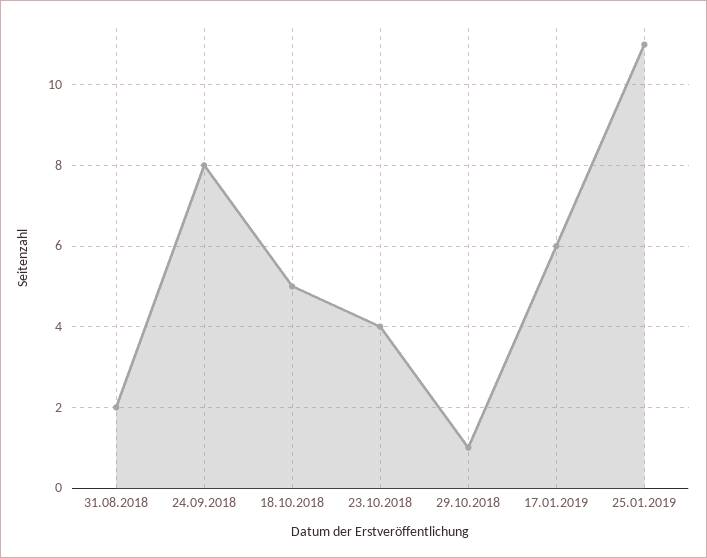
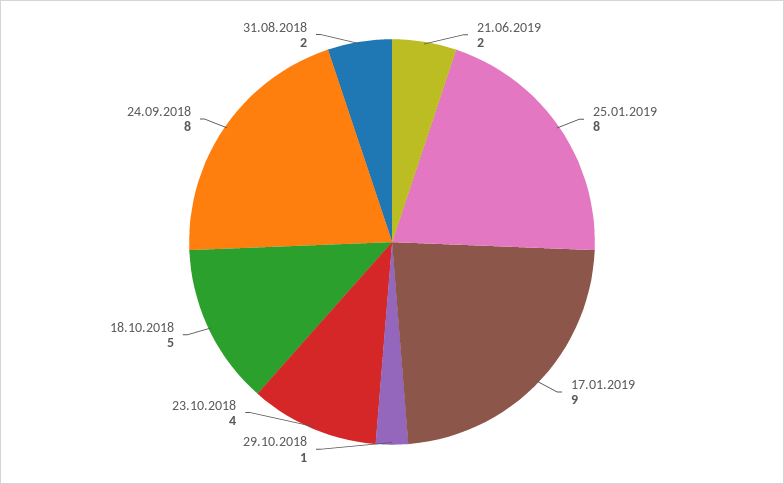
17.01.2019: 6 -> 9
25.01.2019: 11 -> 8
21.06.2019: none -> 2

